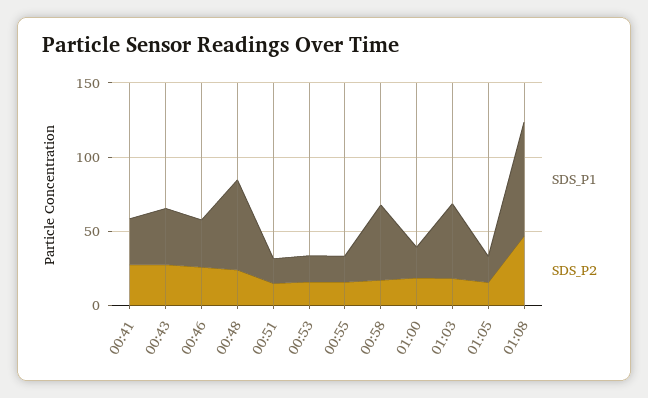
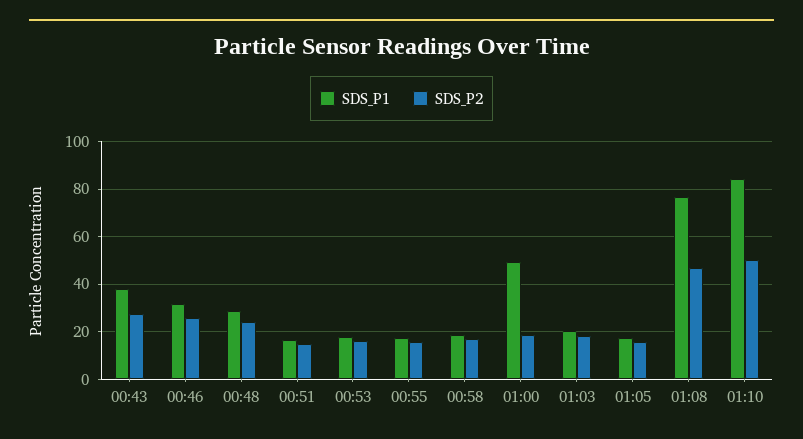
SDS_P1, 00:41: 30 -> none
SDS_P2, 00:41: 30 -> none
SDS_P1, 00:48: 60 -> 30
SDS_P1, 00:58: 50 -> 20
SDS_P1, 01:00: 20 -> 50
SDS_P1, 01:03: 50 -> 20
SDS_P1, 01:10: none -> 85
SDS_P2, 01:10: none -> 50

